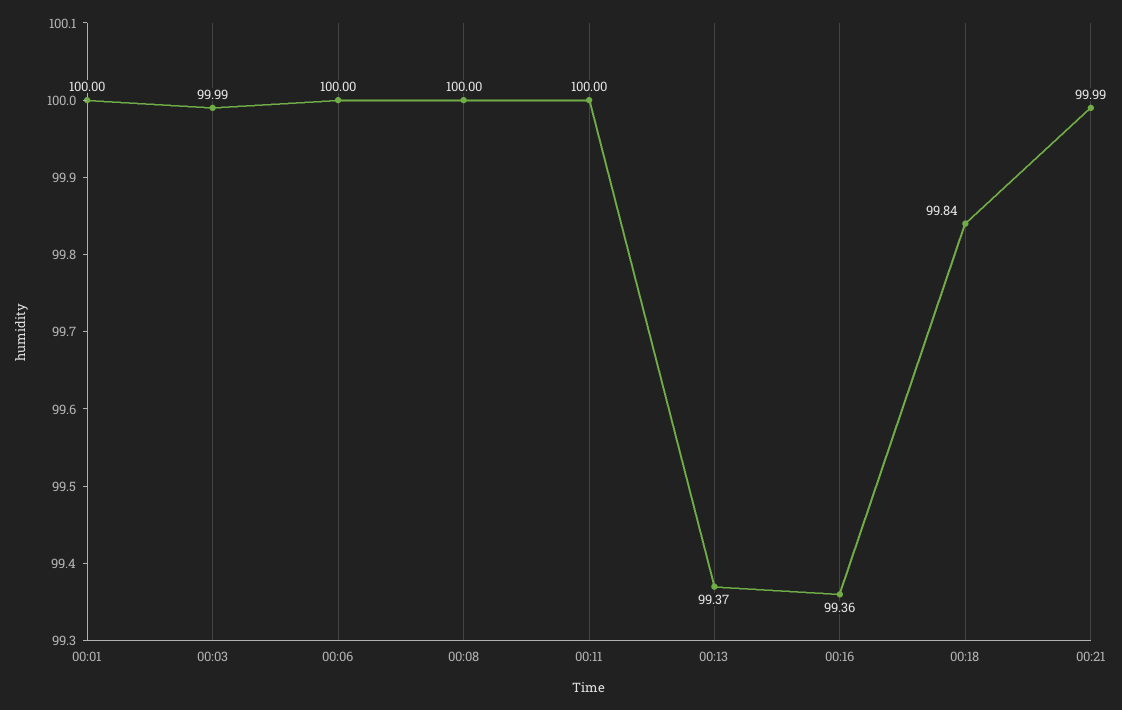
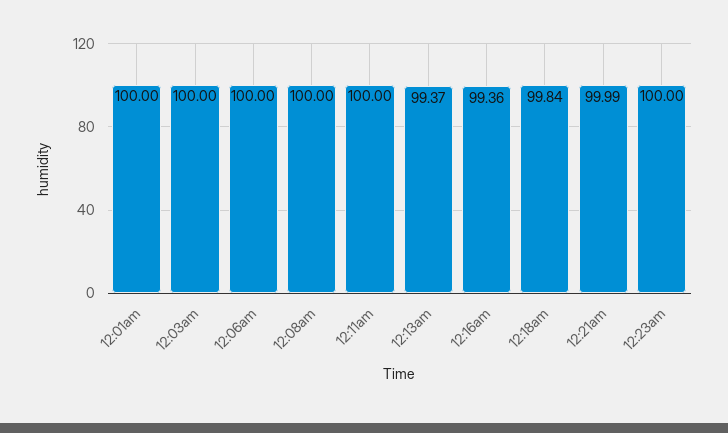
00:03: 99.99 -> 100
12:23am: none -> 100

